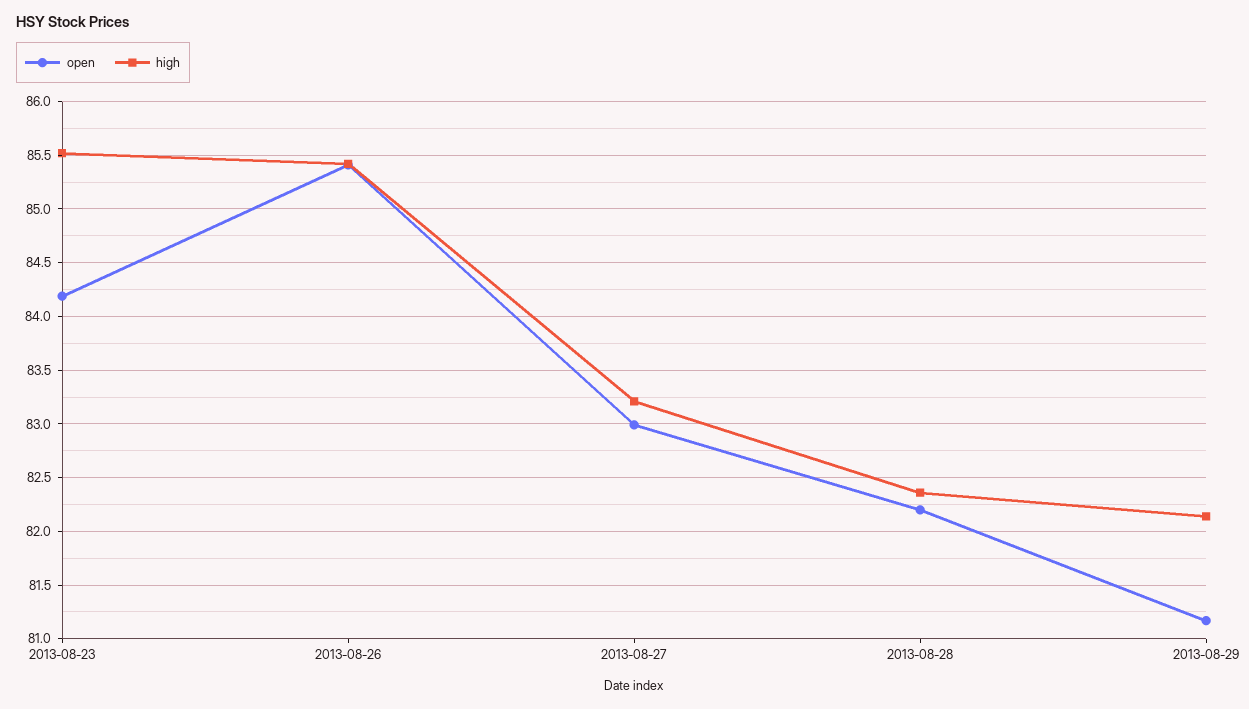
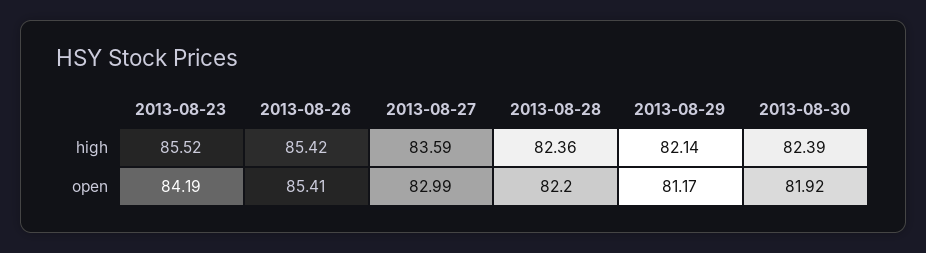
high, 2013-08-27: 83.2 -> 83.59
high, 2013-08-30: none -> 82.39
open, 2013-08-30: none -> 81.92

